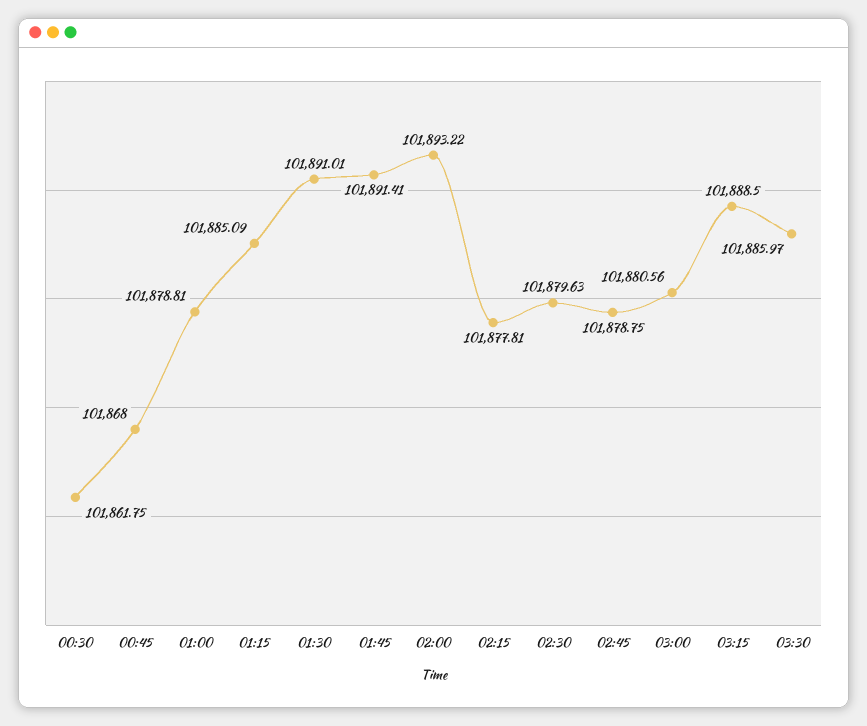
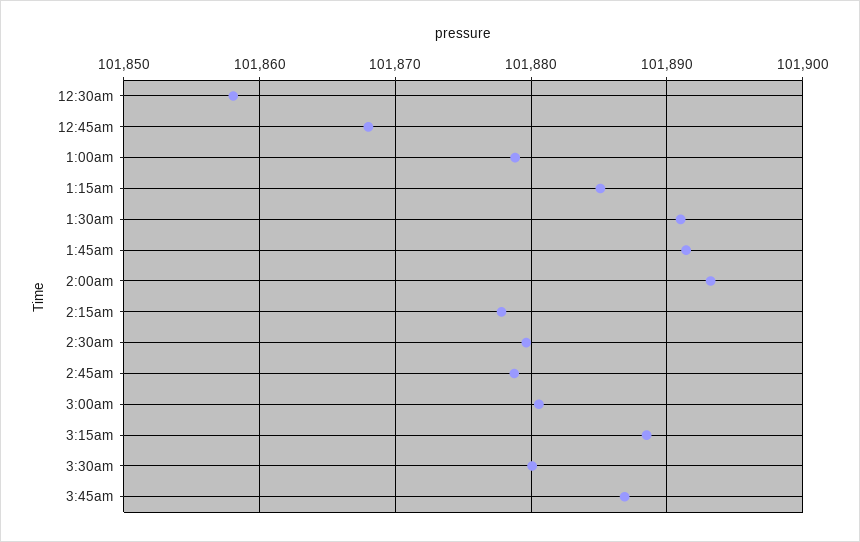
00:30: 101861.75 -> 101858
03:30: 101885.97 -> 101880
3:45am: none -> 101887

